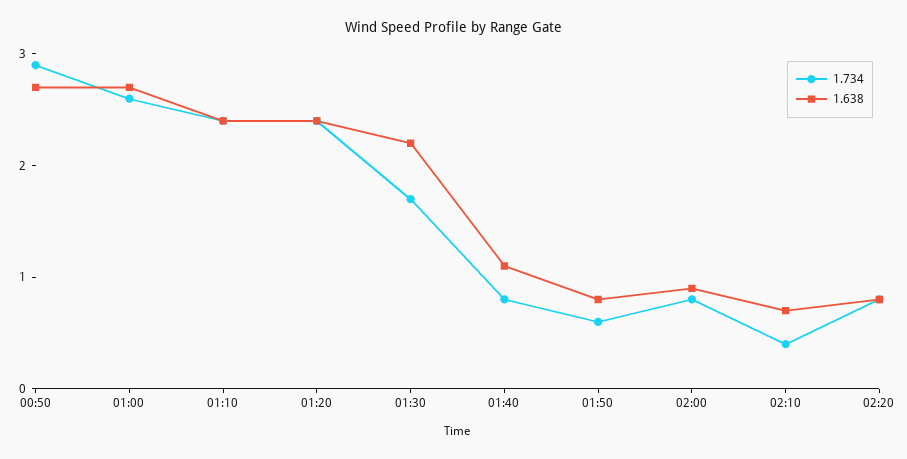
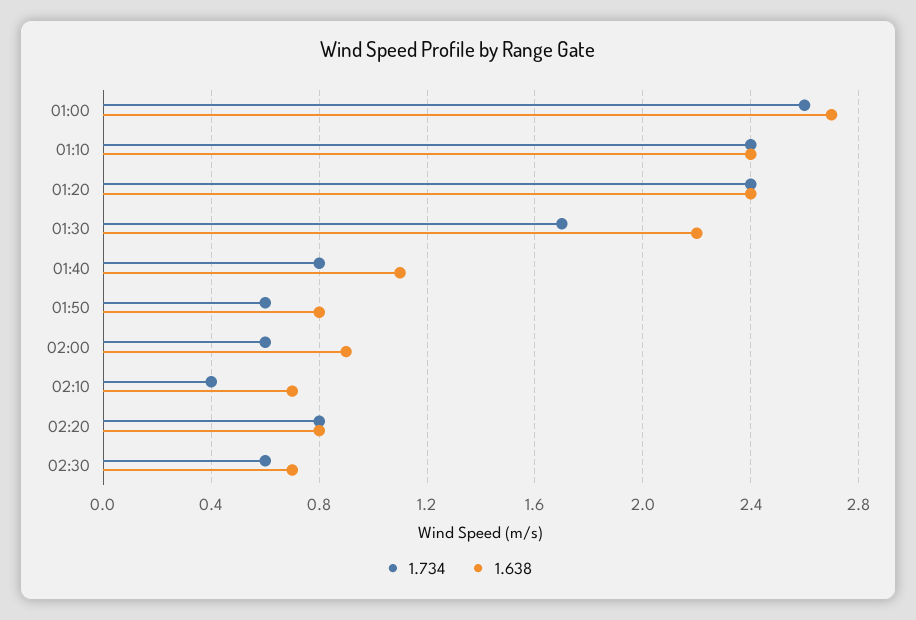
1.734, 00:50: 2.9 -> none
1.638, 00:50: 2.7 -> none
1.734, 02:00: 0.8 -> 0.6
1.734, 02:30: none -> 0.6
1.638, 02:30: none -> 0.7

